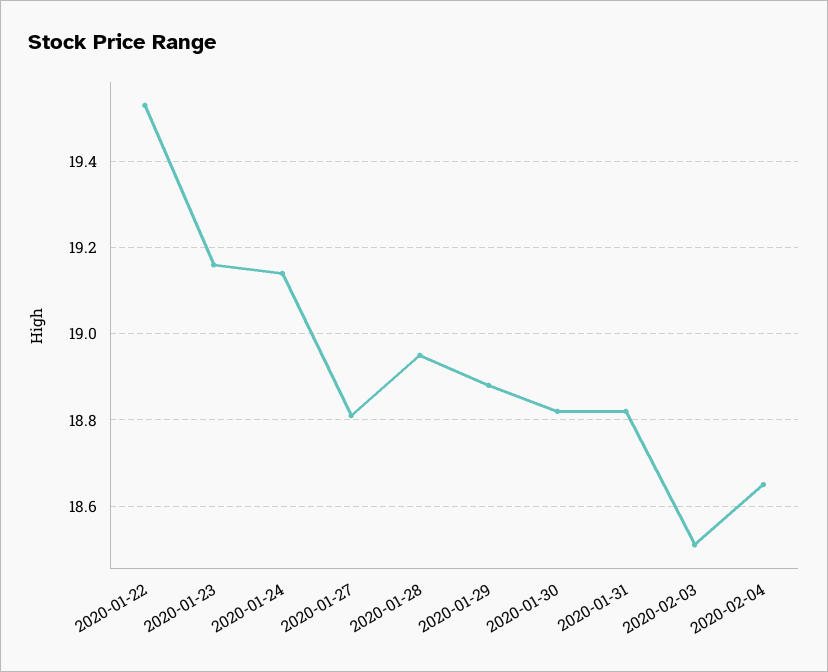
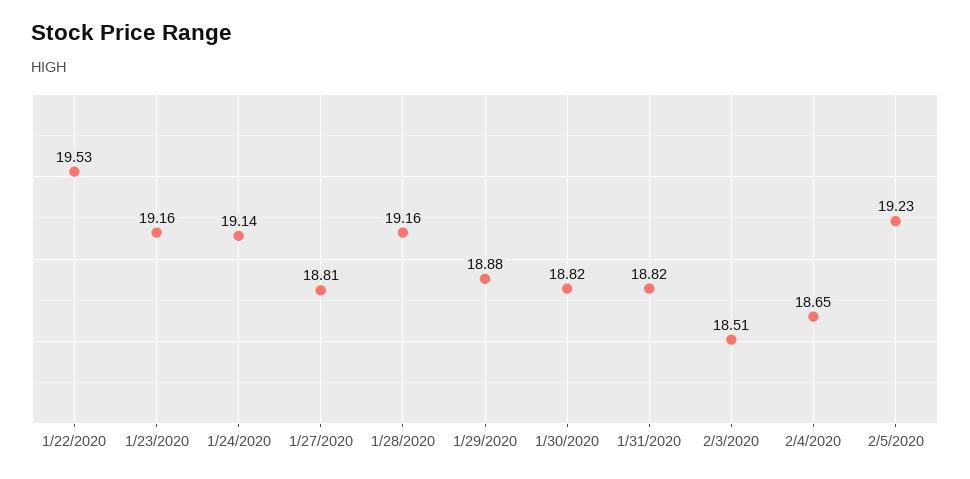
2020-01-28: 18.95 -> 19.16
2/5/2020: none -> 19.23

